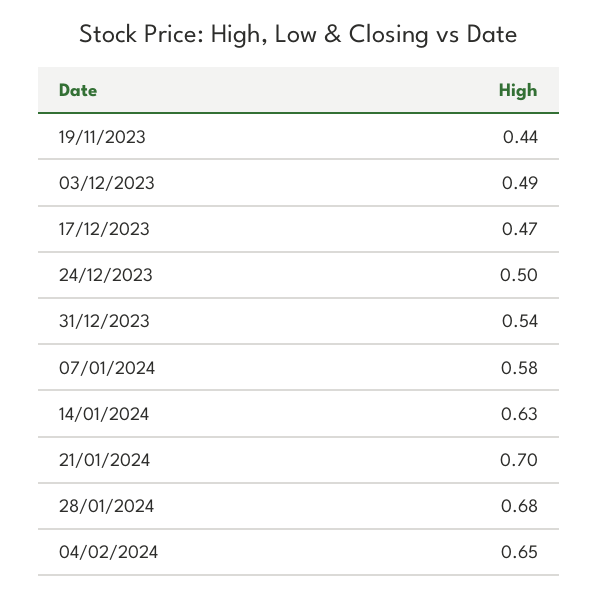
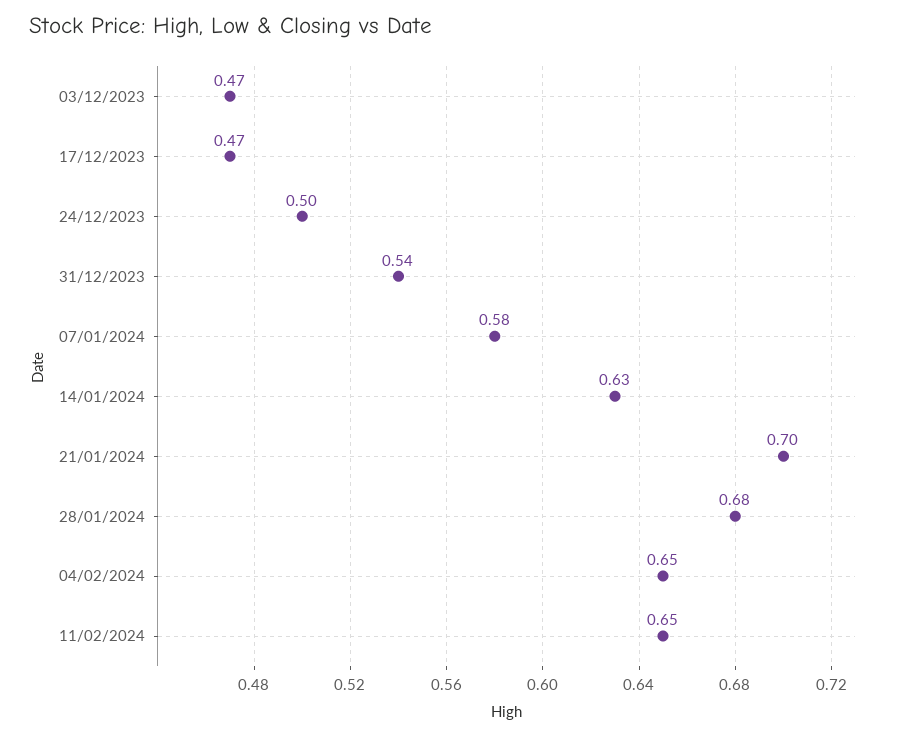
19/11/2023: 0.44 -> none
03/12/2023: 0.49 -> 0.47
11/02/2024: none -> 0.65

